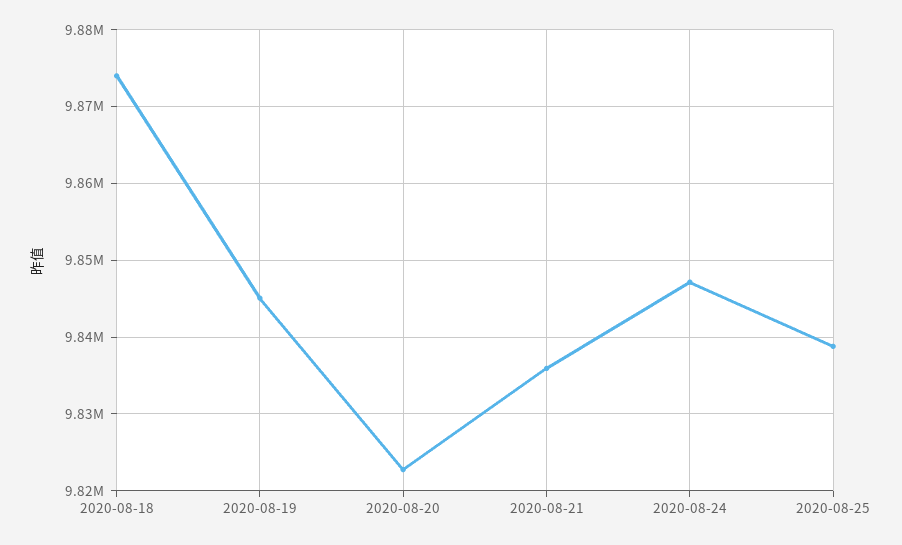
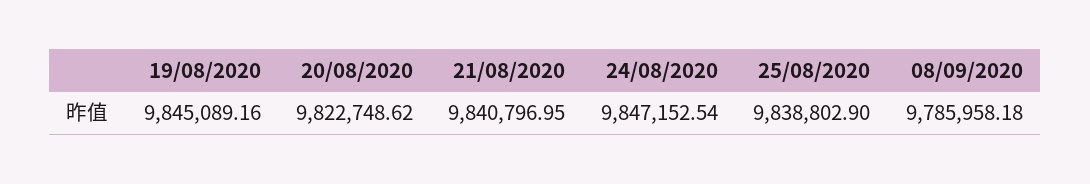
2020-08-18: 9874000 -> none
2020-08-21: 9836000 -> 9840796.95
08/09/2020: none -> 9785958.18

